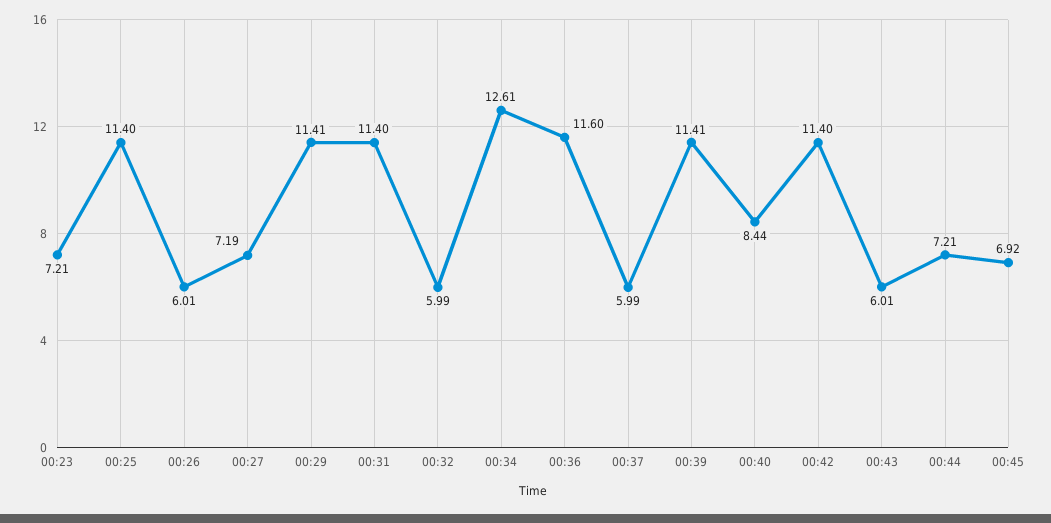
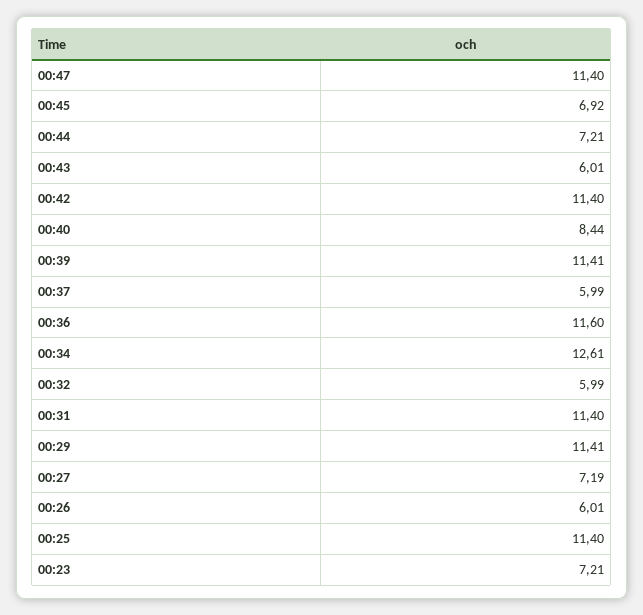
00:47: none -> 11.4

